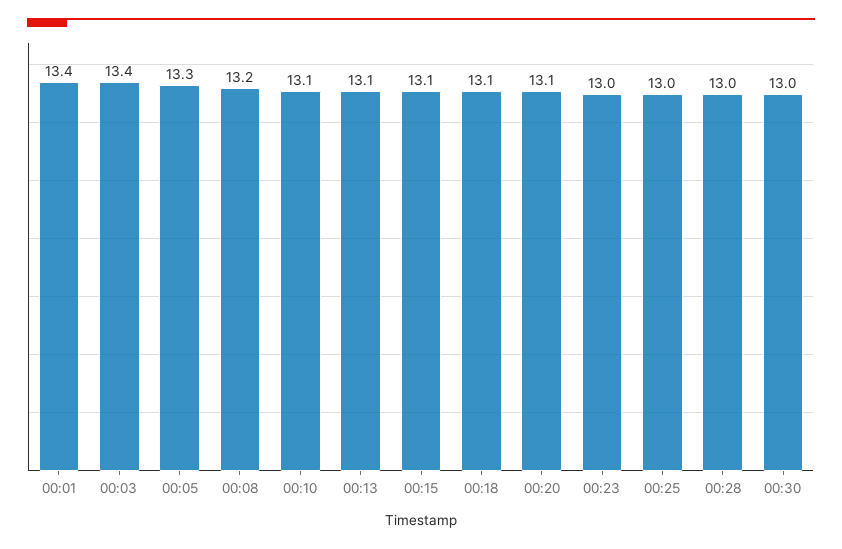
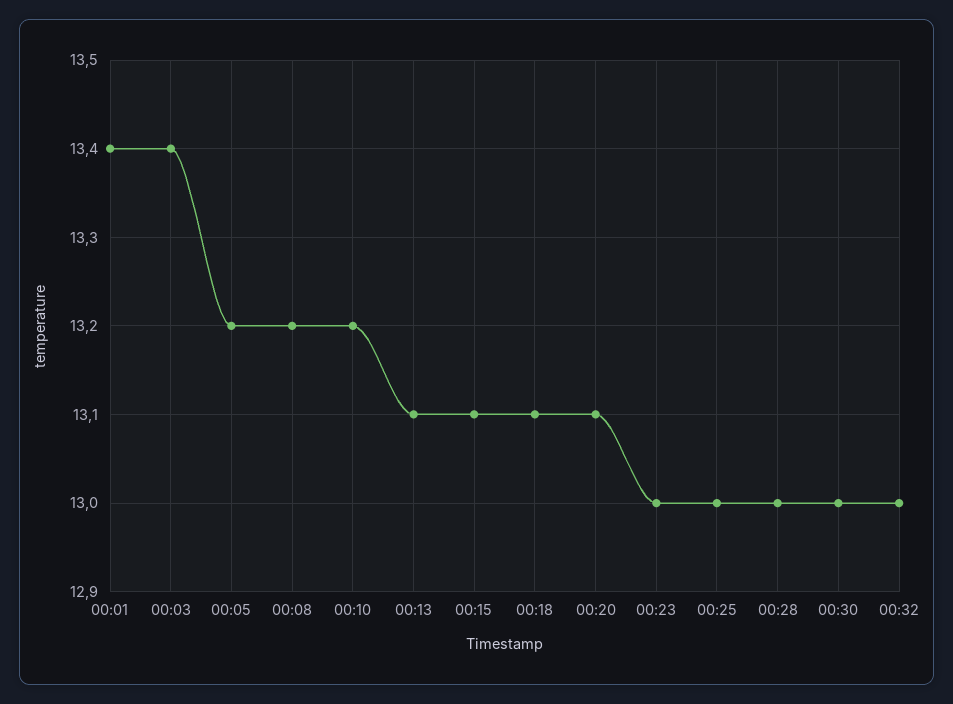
00:05: 13.3 -> 13.2
00:10: 13.1 -> 13.2
00:32: none -> 13

